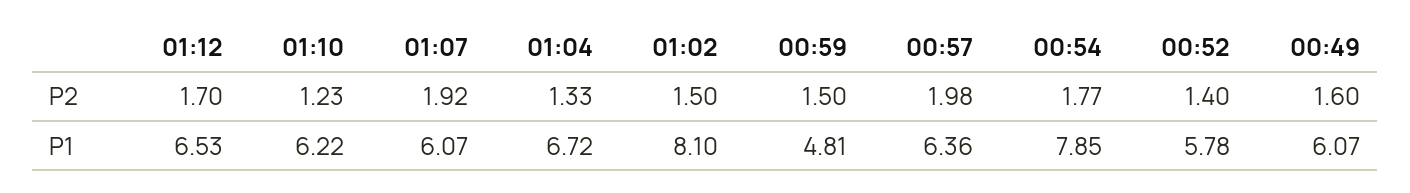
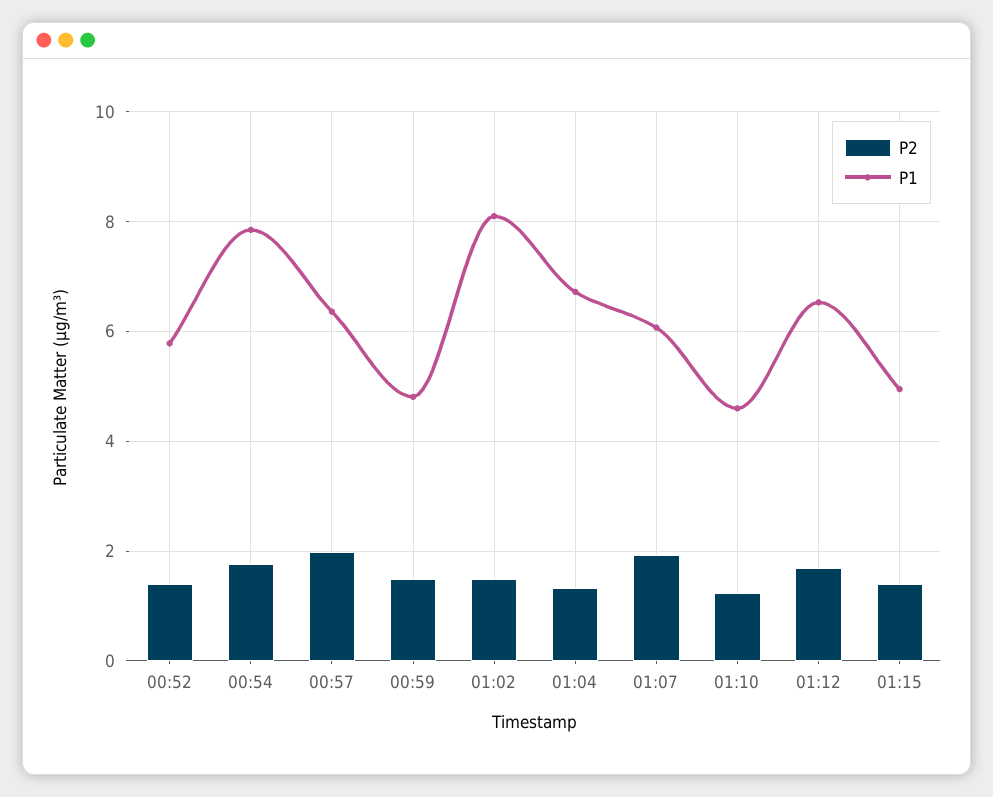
P2, 00:49: 1.6 -> none
P1, 01:10: 6.22 -> 4.6
P1, 00:49: 6.07 -> none
P2, 01:15: none -> 1.4
P1, 01:15: none -> 5

